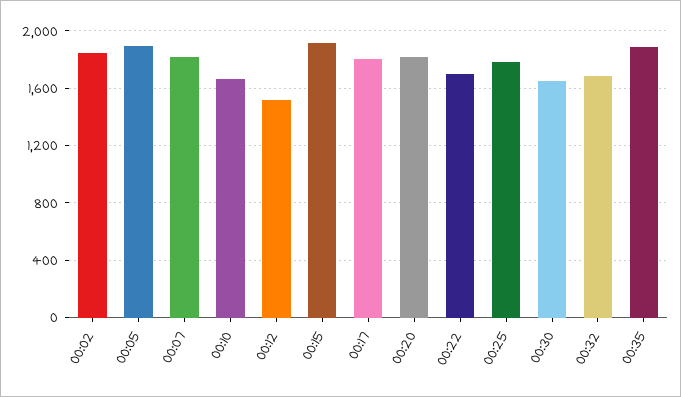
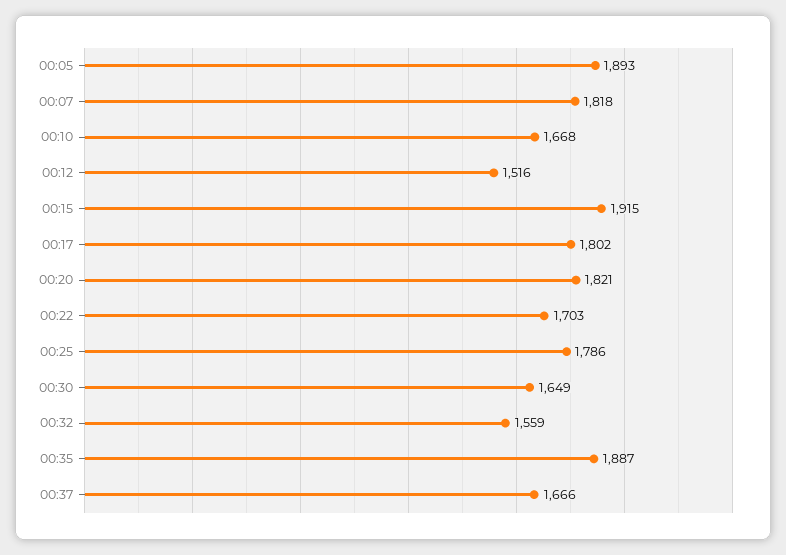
00:02: 1850 -> none
00:32: 1700 -> 1559
00:37: none -> 1666

